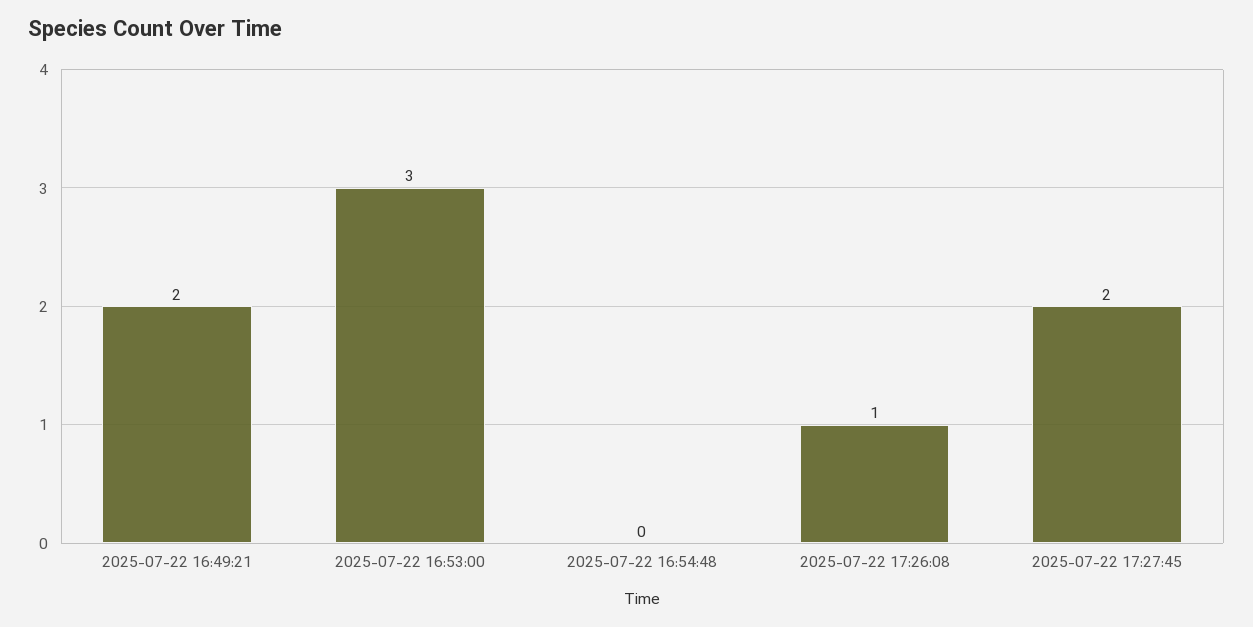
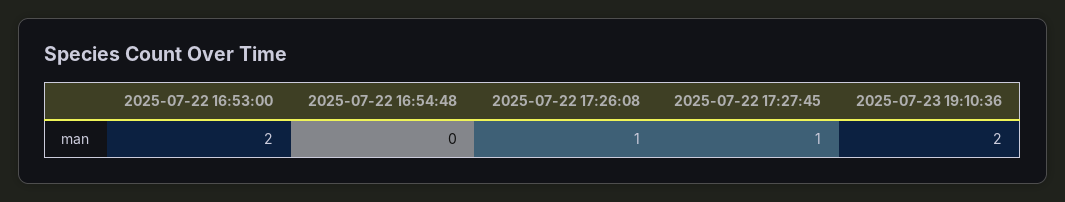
2025-07-22 16:49:21: 2 -> none
2025-07-22 16:53:00: 3 -> 2
2025-07-22 17:27:45: 2 -> 1
2025-07-23 19:10:36: none -> 2

